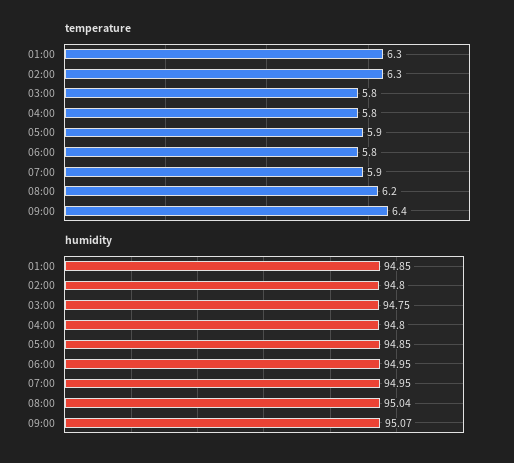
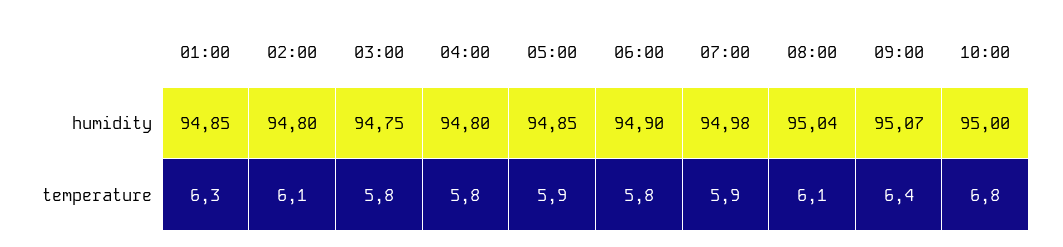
temperature, 02:00: 6.3 -> 6.1
temperature, 08:00: 6.2 -> 6.1
humidity, 06:00: 94.95 -> 94.9
humidity, 07:00: 94.95 -> 94.98
humidity, 10:00: none -> 95
temperature, 10:00: none -> 6.8

